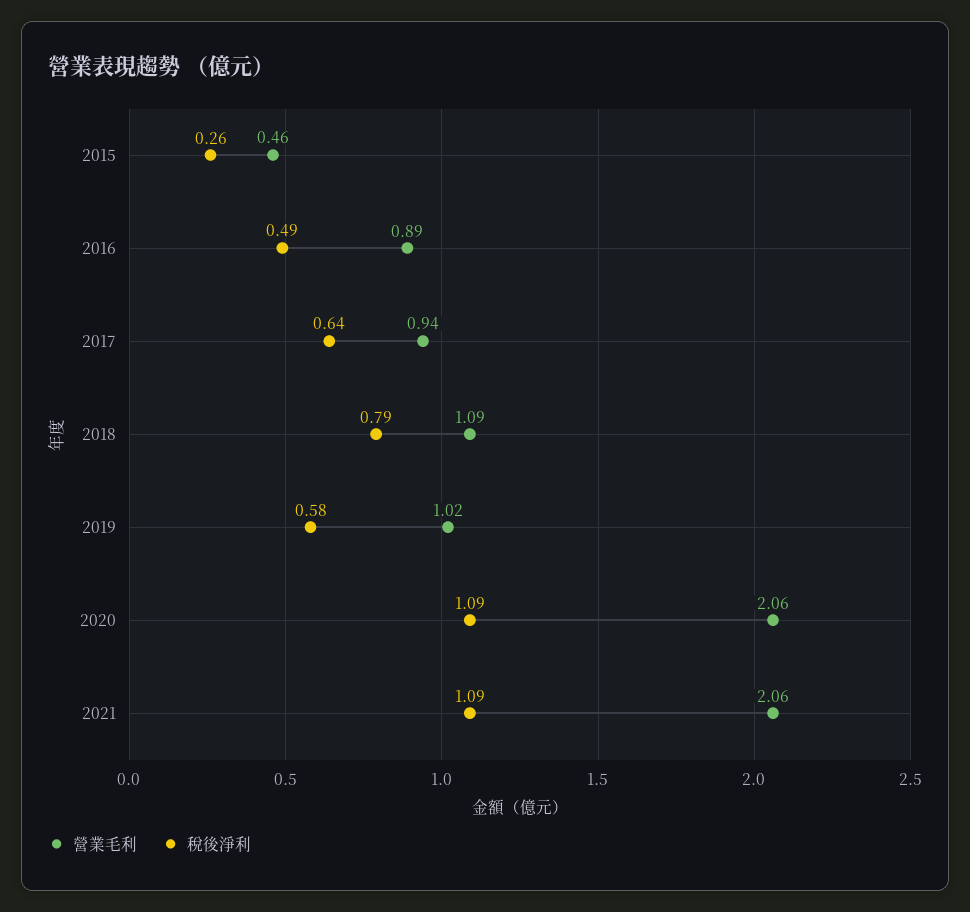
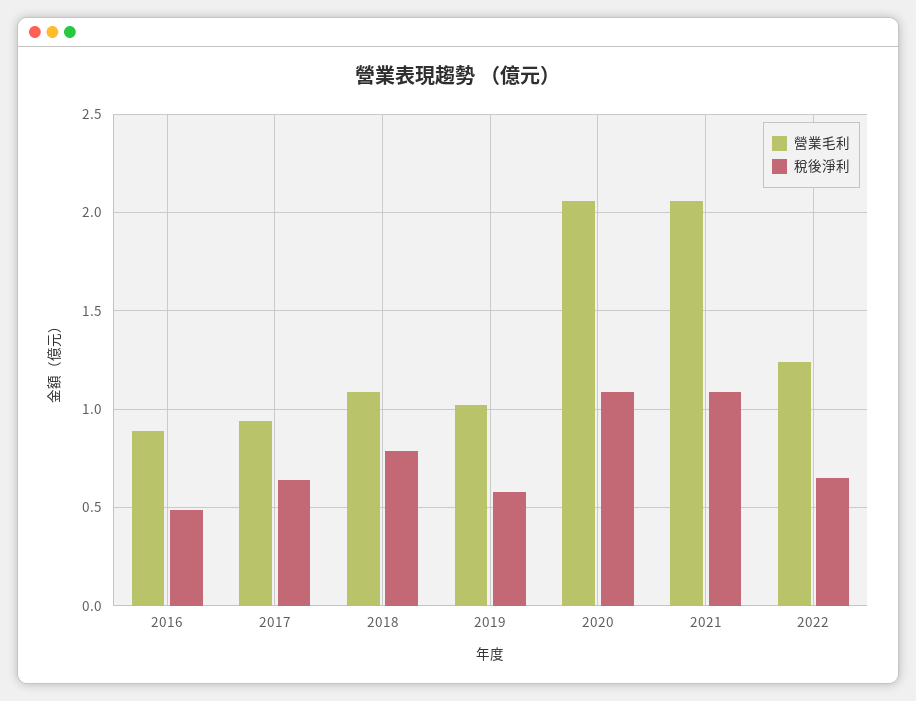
營業毛利, 2015: 0.46 -> none
稅後淨利, 2015: 0.26 -> none
營業毛利, 2022: none -> 1.25
稅後淨利, 2022: none -> 0.65

